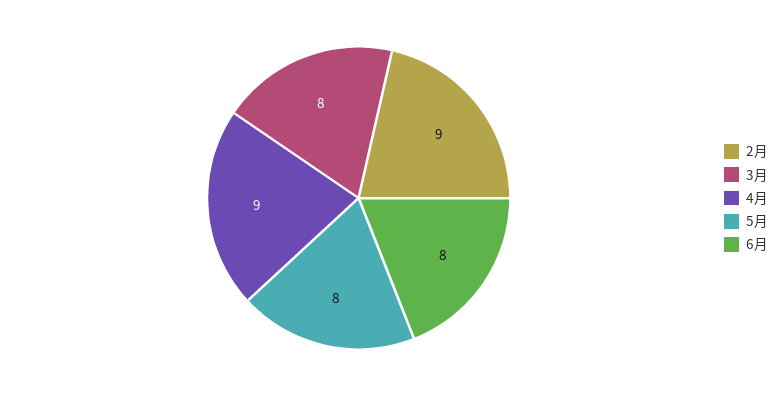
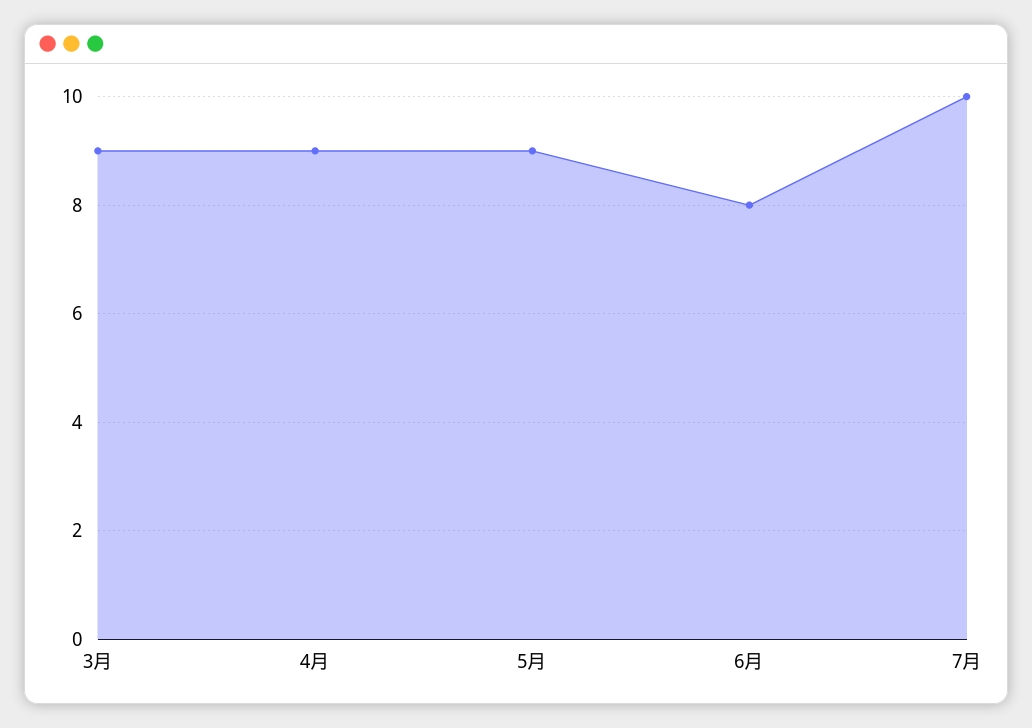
2月: 9 -> none
3月: 8 -> 9
5月: 8 -> 9
7月: none -> 10

